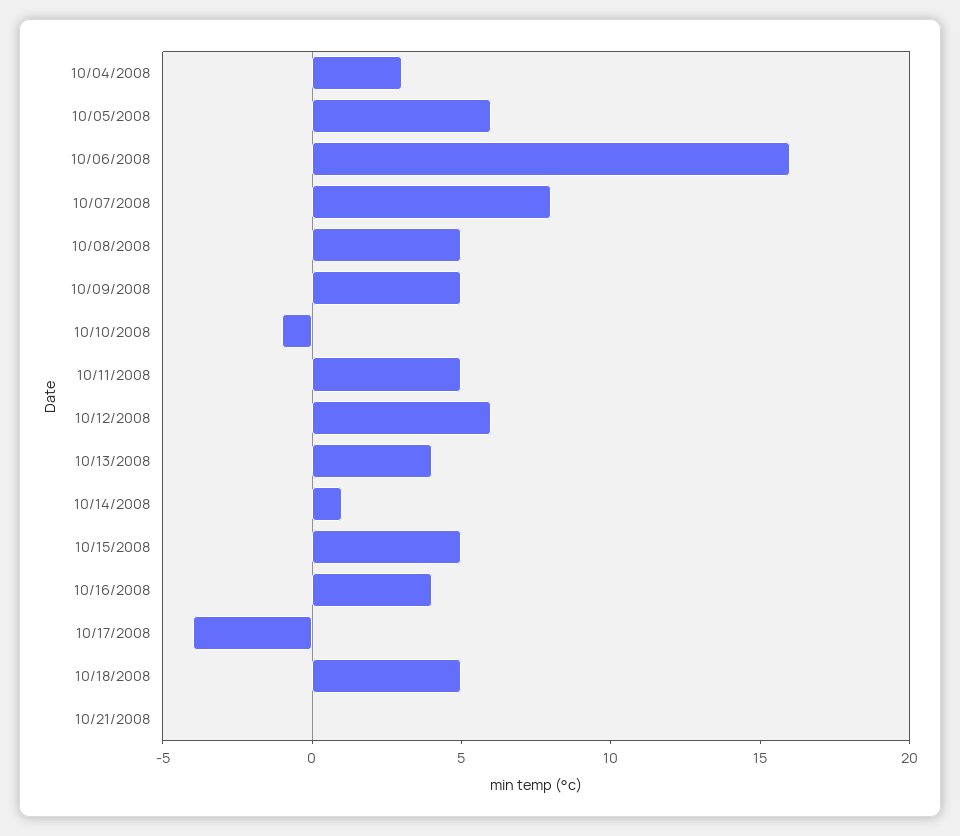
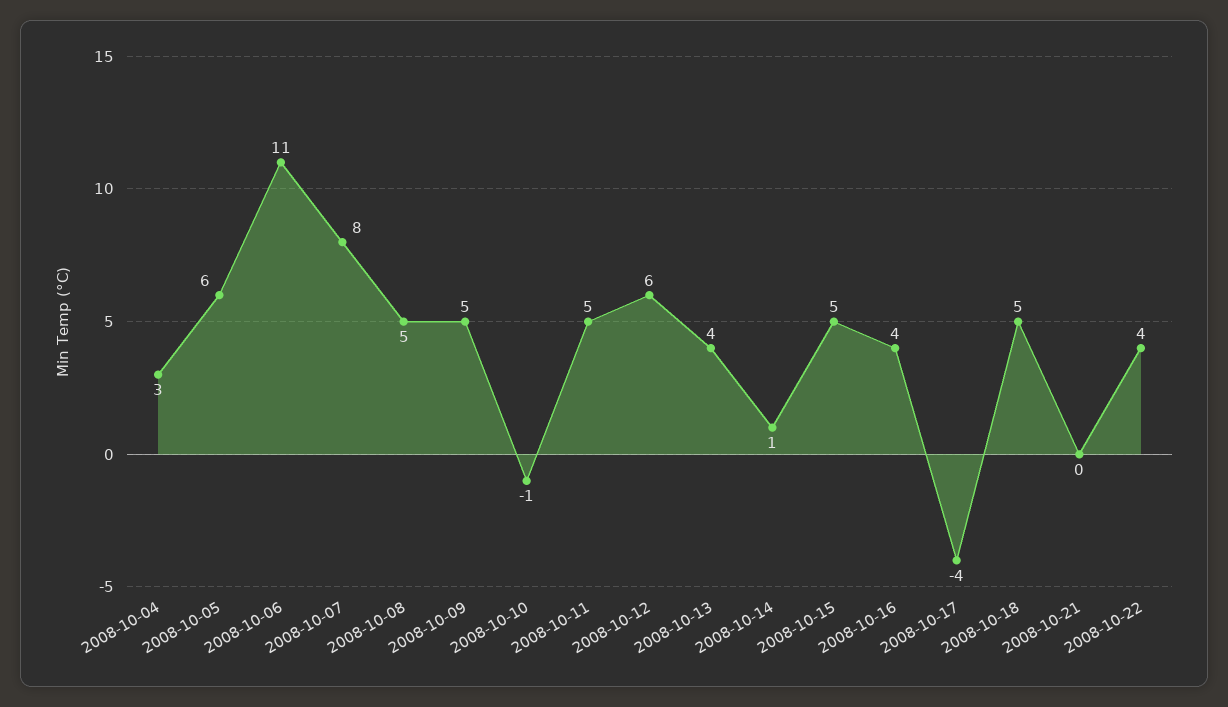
10/06/2008: 16 -> 11
2008-10-22: none -> 4

